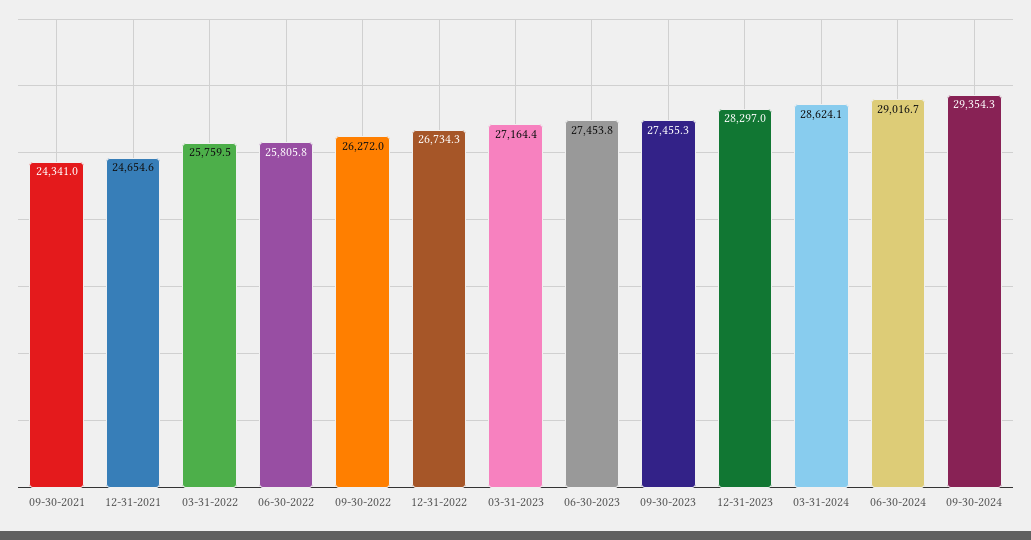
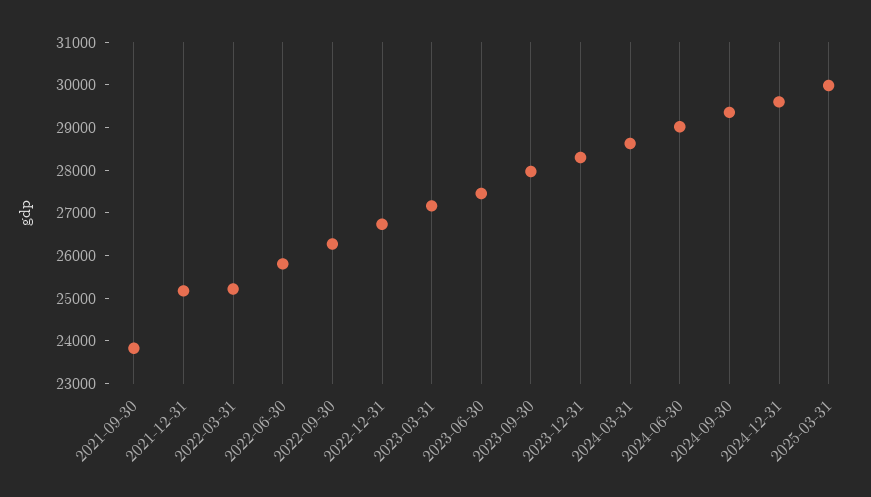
09-30-2021: 24341 -> 23800
12-31-2021: 24654.6 -> 25200
03-31-2022: 25759.5 -> 25200
09-30-2023: 27455.3 -> 28000
2024-12-31: none -> 29600
2025-03-31: none -> 30000

